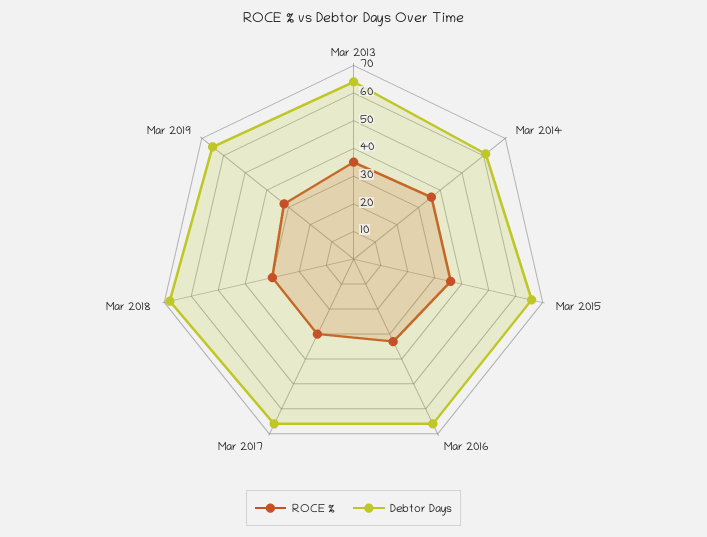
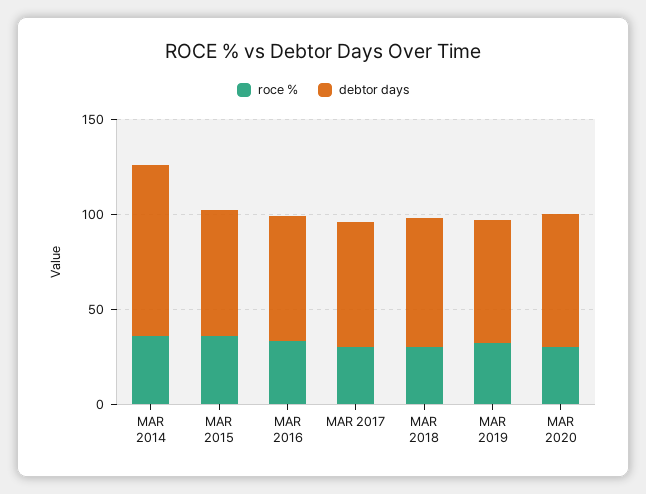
ROCE %, Mar 2013: 35 -> none
Debtor Days, Mar 2013: 65 -> none
Debtor Days, Mar 2014: 60 -> 90
ROCE %, MAR 2020: none -> 30
Debtor Days, MAR 2020: none -> 70

